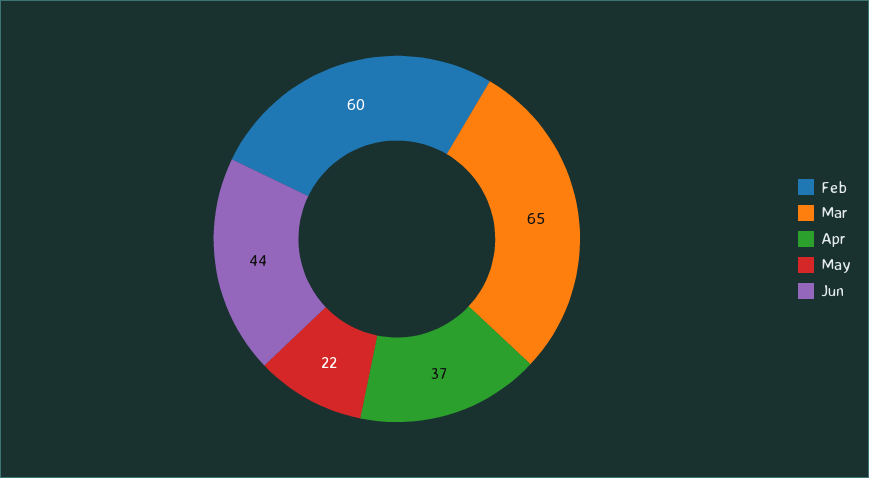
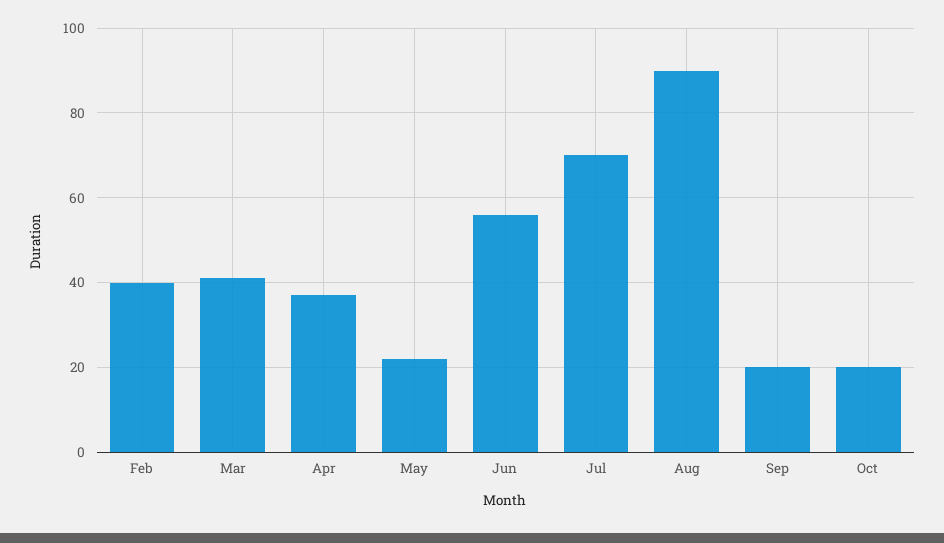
Feb: 60 -> 40
Mar: 65 -> 40
Jun: 44 -> 55
Jul: none -> 70
Aug: none -> 90
Sep: none -> 20
Oct: none -> 20

